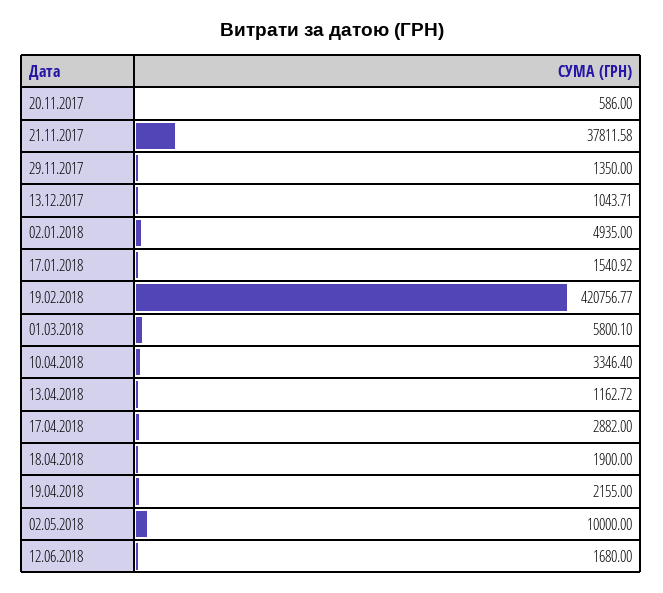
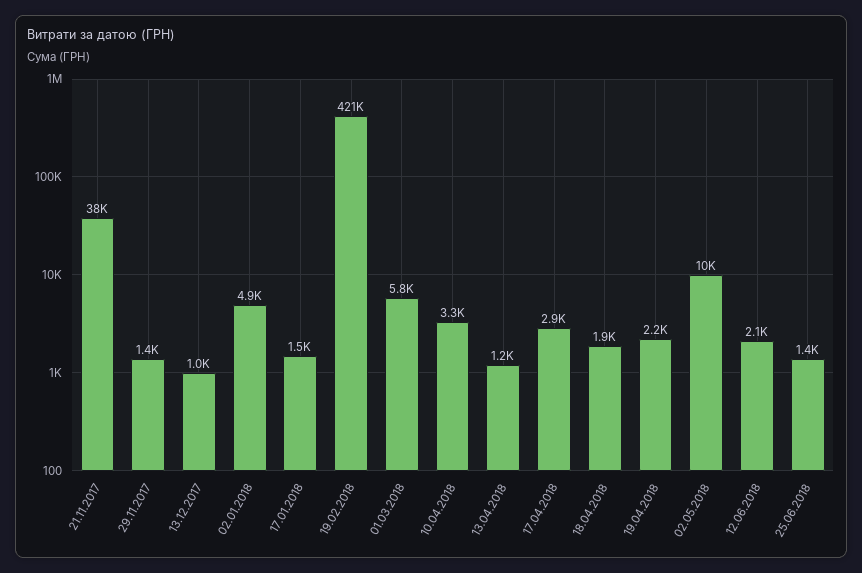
20.11.2017: 586 -> none
12.06.2018: 1680 -> 2100
25.06.2018: none -> 1400

